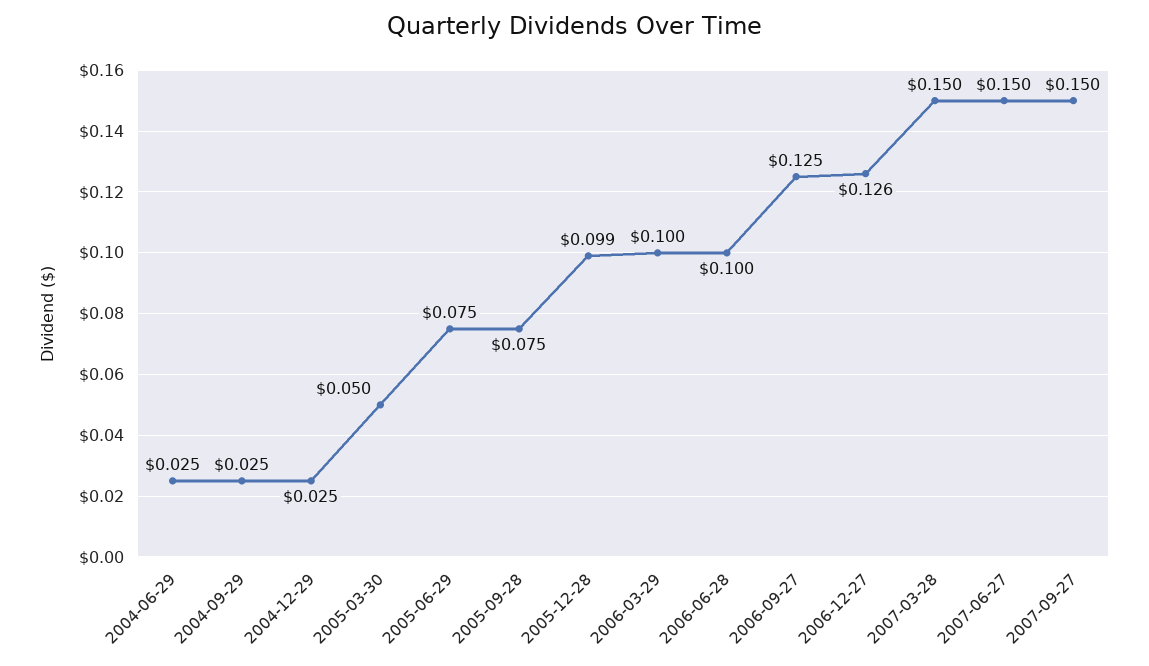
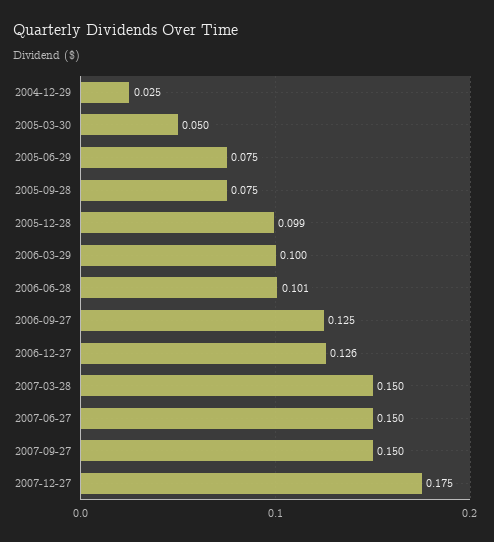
2004-06-29: 0.025 -> none
2004-09-29: 0.025 -> none
2006-06-28: 0.1 -> 0.101
2007-12-27: none -> 0.175

